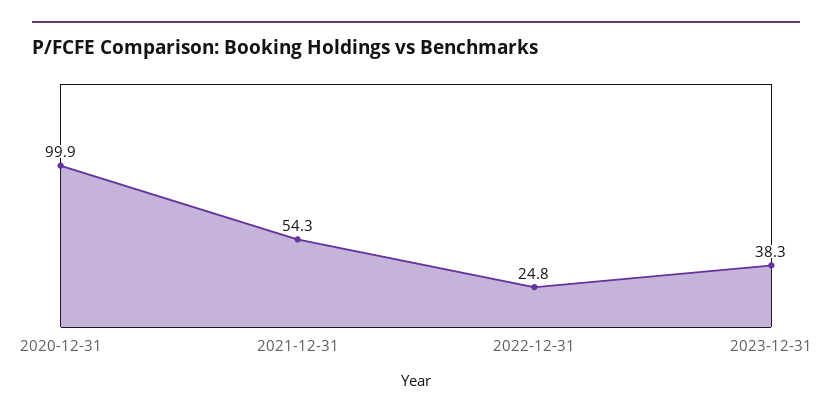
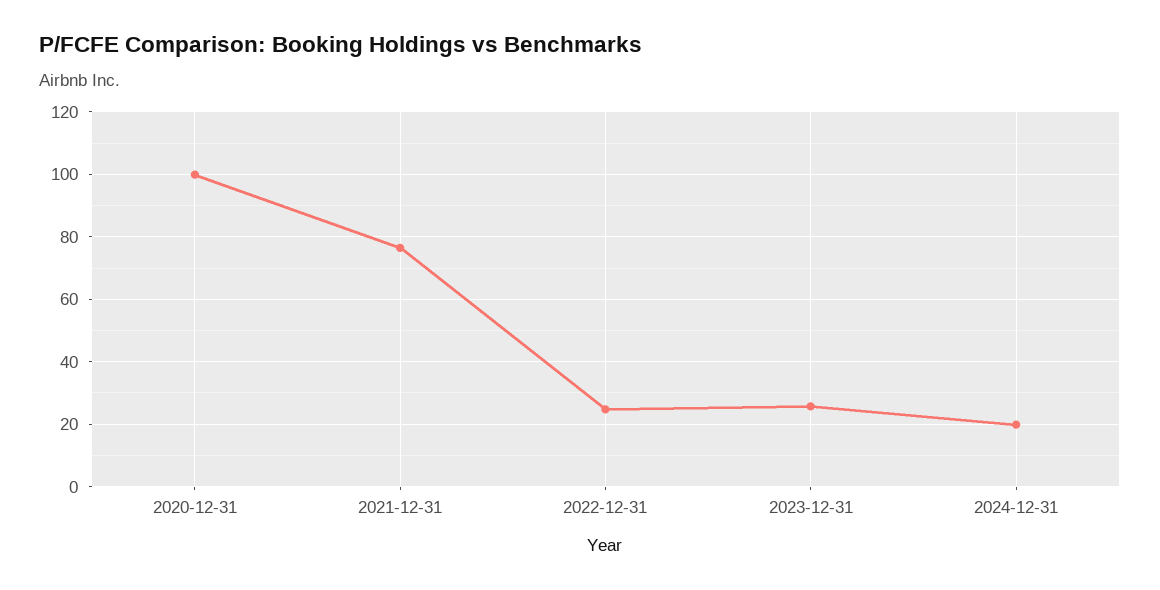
2021-12-31: 54.3 -> 76
2023-12-31: 38.3 -> 26
2024-12-31: none -> 20

